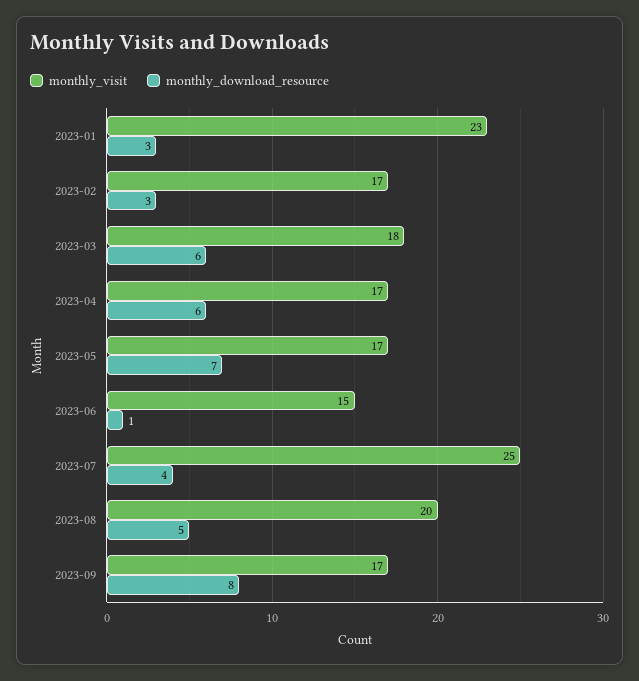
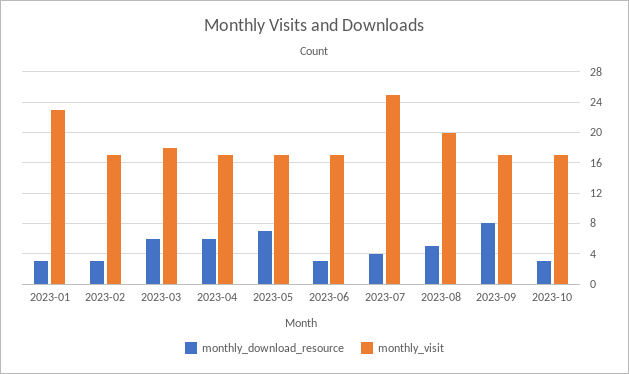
monthly_visit, 2023-06: 15 -> 17
monthly_download_resource, 2023-06: 1 -> 3
monthly_download_resource, 2023-10: none -> 3
monthly_visit, 2023-10: none -> 17

